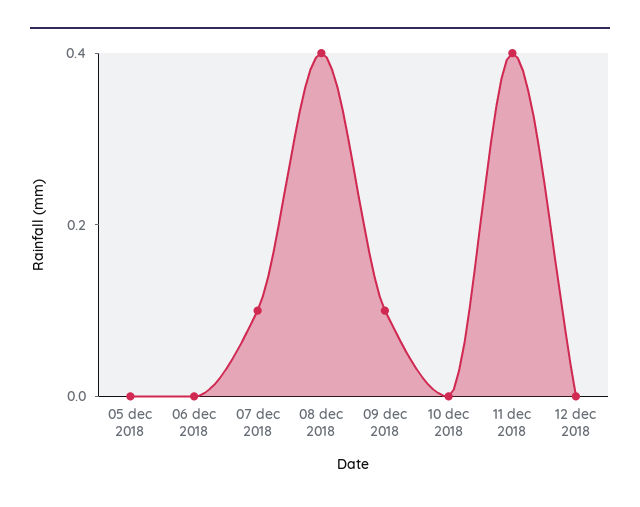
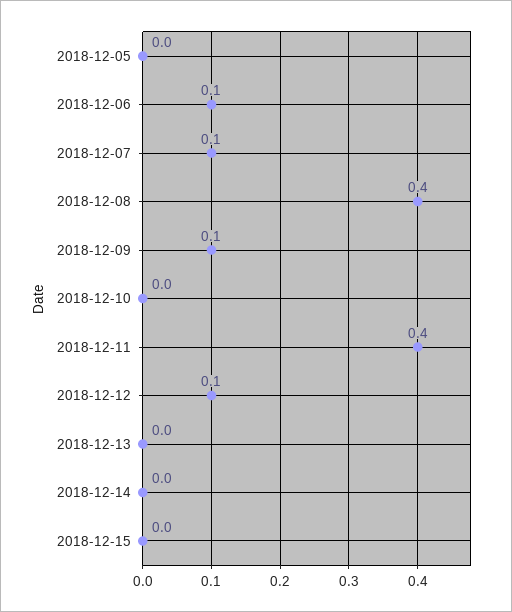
06 dec 2018: 0 -> 0.1
12 dec 2018: 0 -> 0.1
2018-12-13: none -> 0
2018-12-14: none -> 0
2018-12-15: none -> 0

